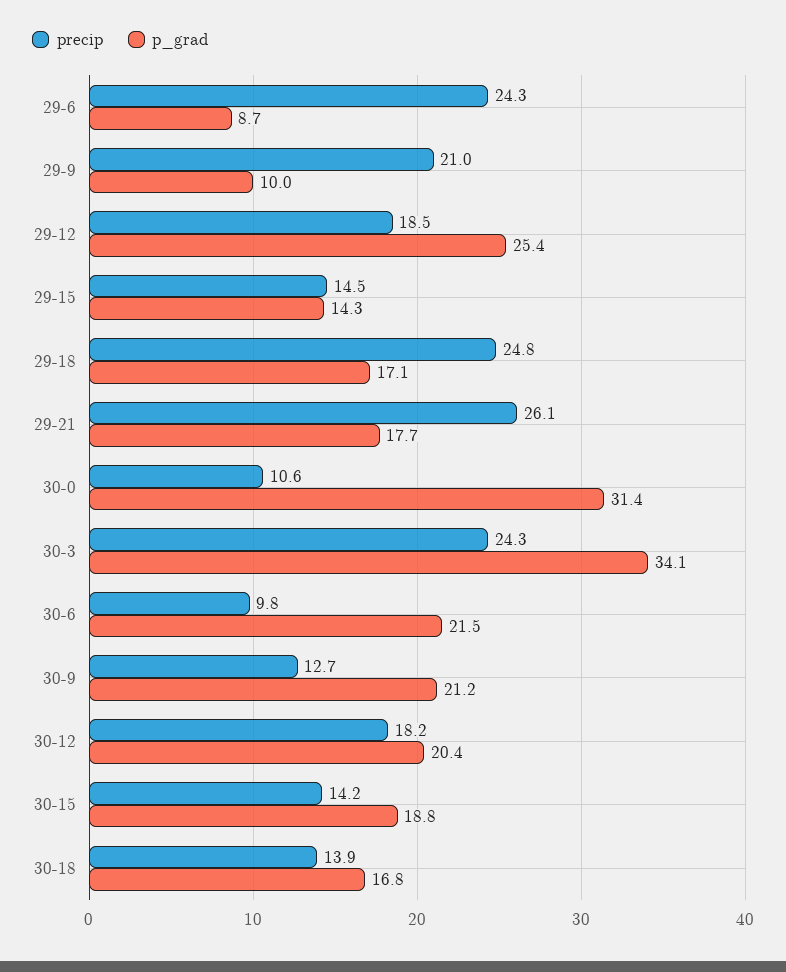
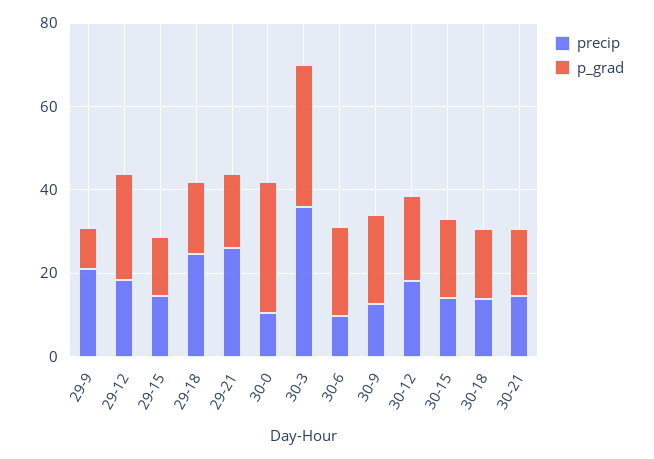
precip, 29-6: 24.3 -> none
p_grad, 29-6: 8.7 -> none
precip, 30-3: 24.3 -> 35
precip, 30-21: none -> 15
p_grad, 30-21: none -> 15

